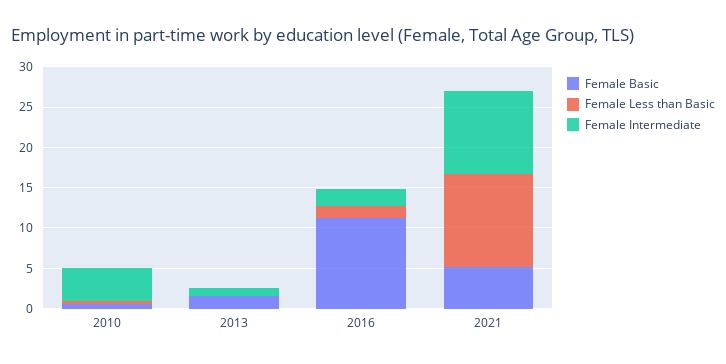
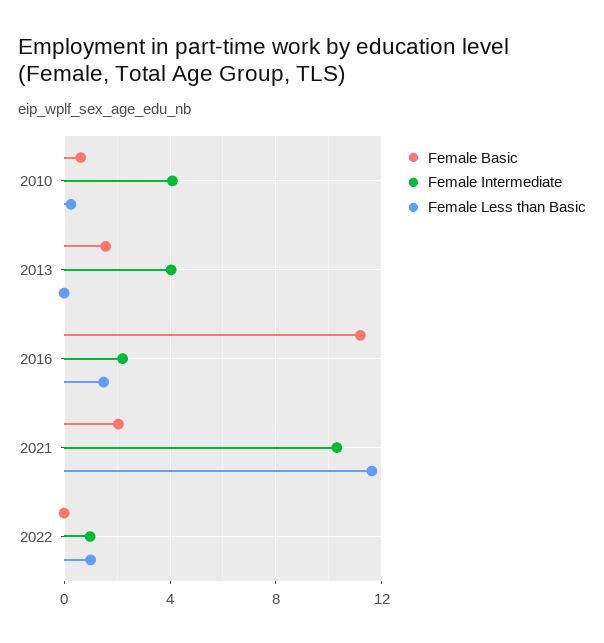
Female Intermediate, 2013: 1 -> 4
Female Basic, 2021: 5 -> 2
Female Basic, 2022: none -> 0
Female Intermediate, 2022: none -> 1
Female Less than Basic, 2022: none -> 1

